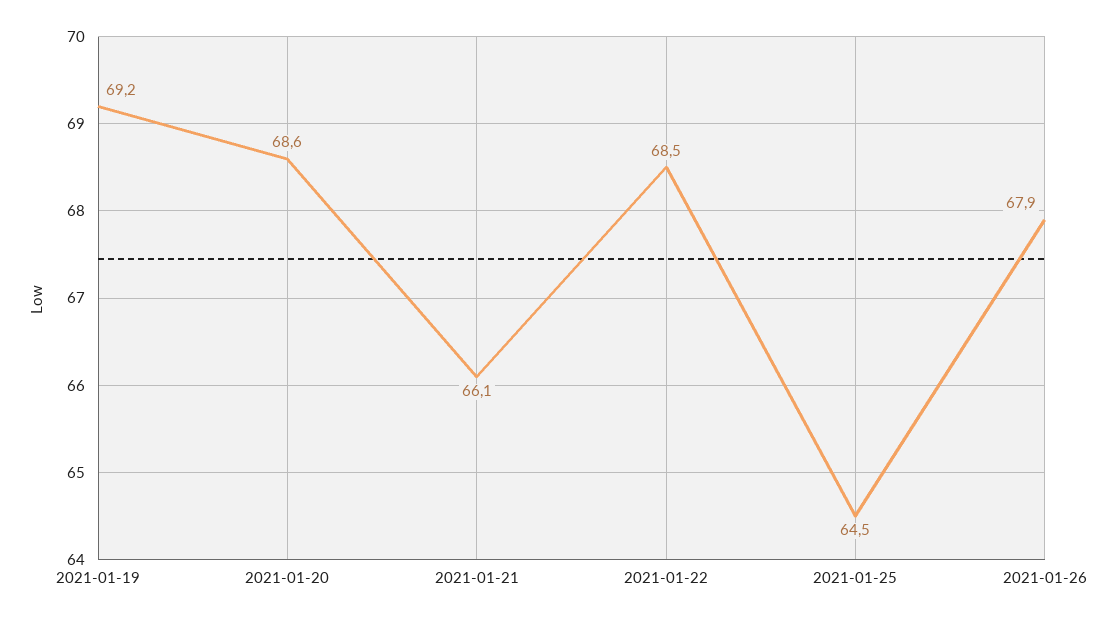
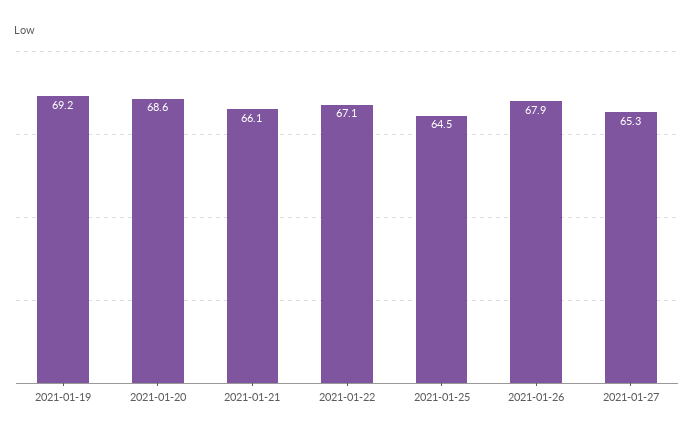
2021-01-22: 68.5 -> 67.1
2021-01-27: none -> 65.3

